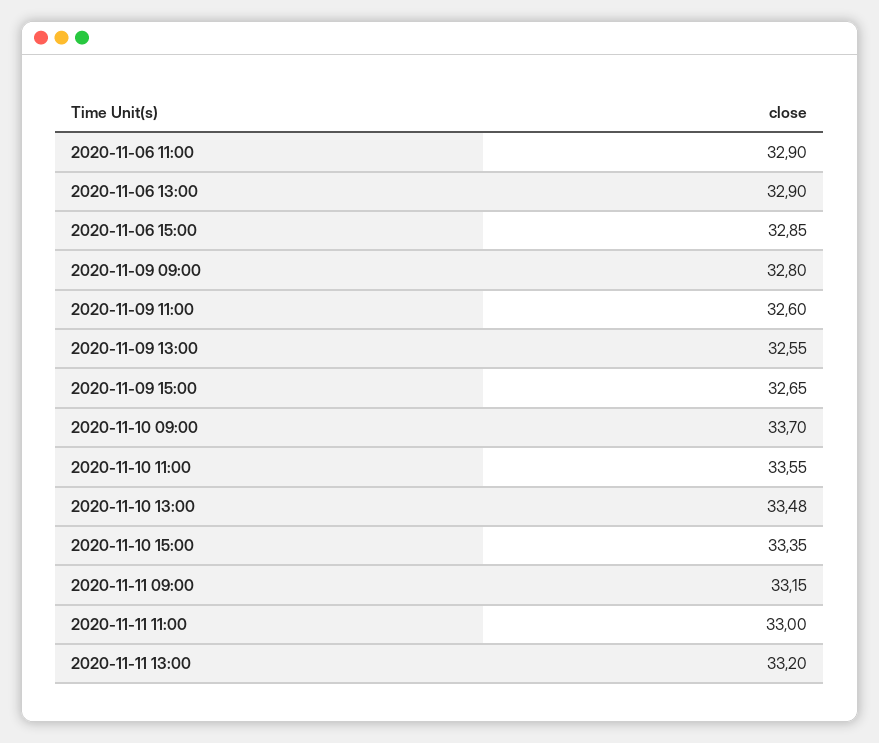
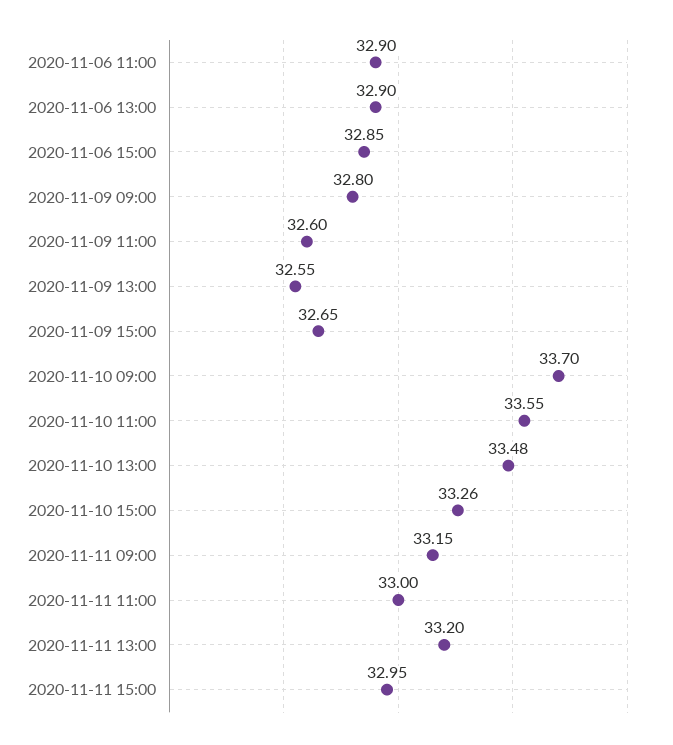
2020-11-10 15:00: 33.35 -> 33.26
2020-11-11 15:00: none -> 32.95

